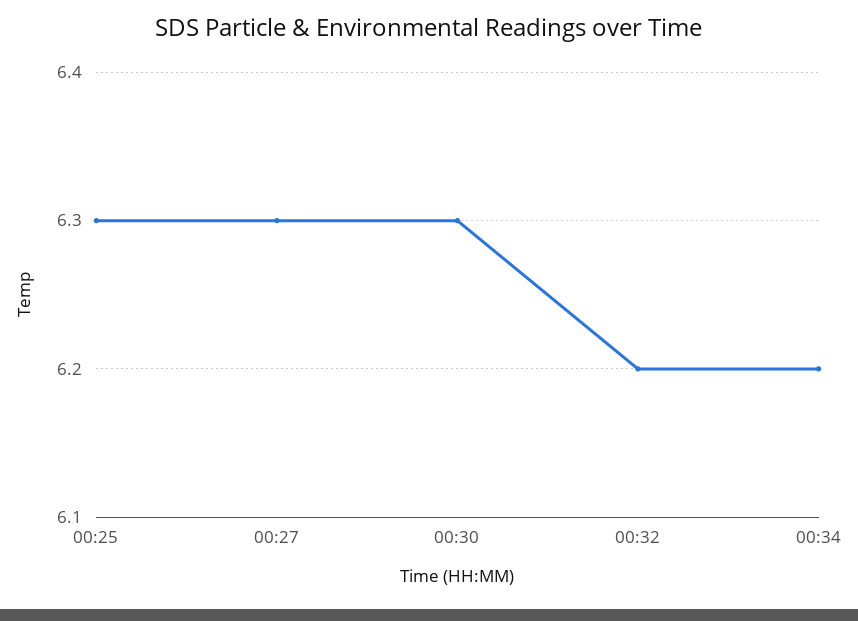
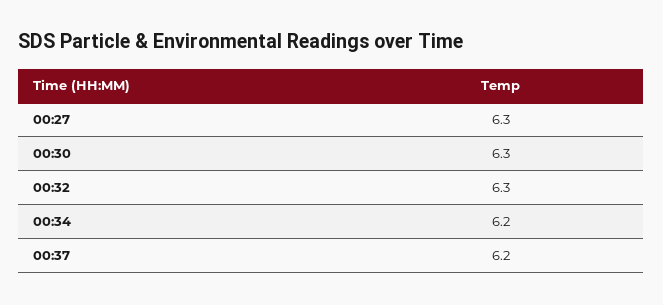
00:25: 6.3 -> none
00:32: 6.2 -> 6.3
00:37: none -> 6.2

